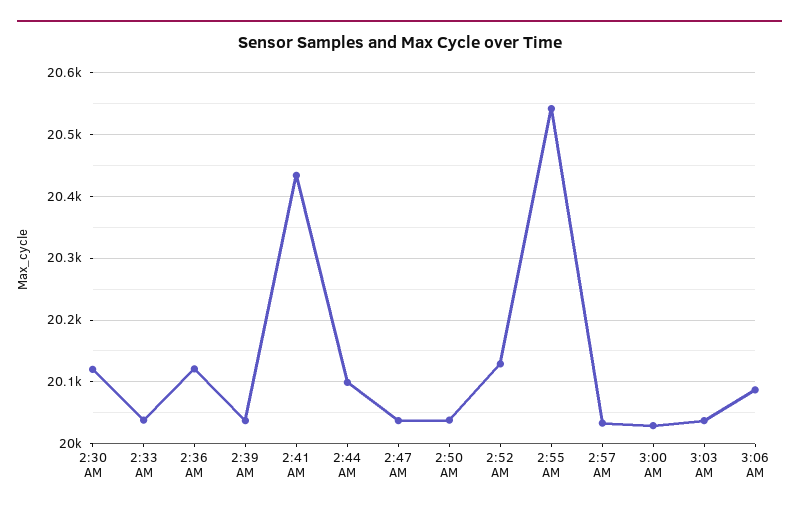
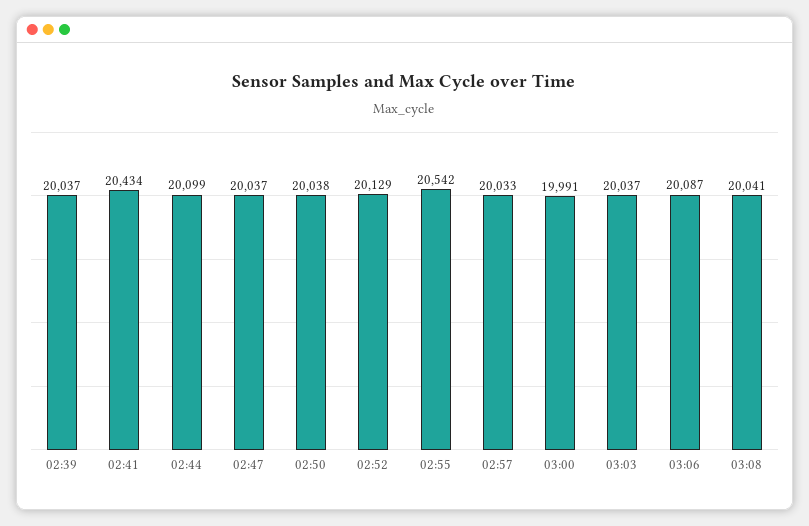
2:30 AM: 20120 -> none
2:33 AM: 20040 -> none
2:36 AM: 20120 -> none
3:00 AM: 20030 -> 19991
03:08: none -> 20041

